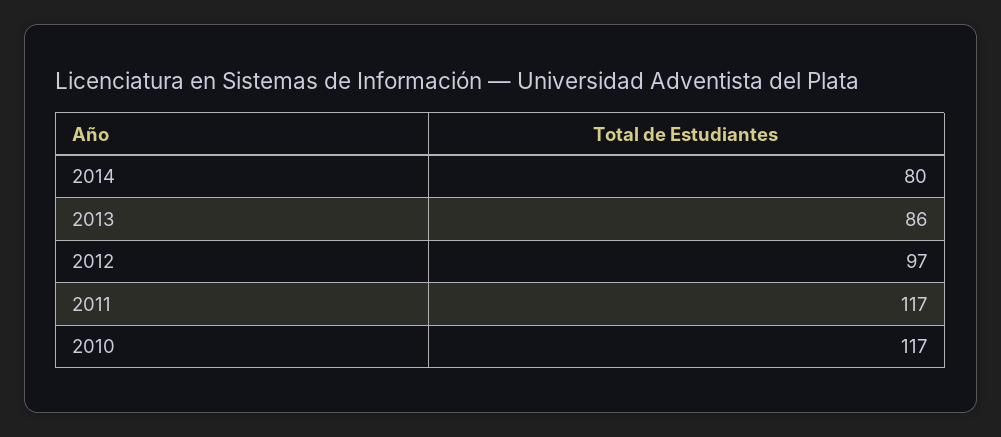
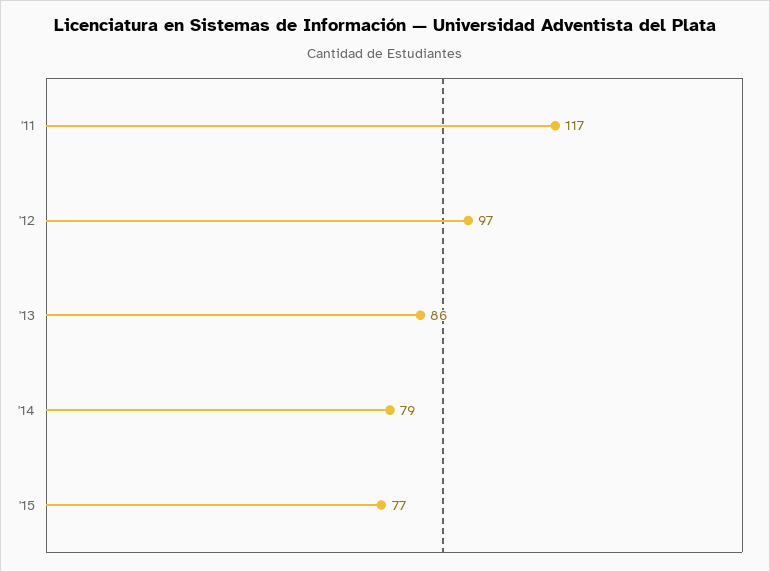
2014: 80 -> 79
2010: 117 -> none
'15: none -> 77

